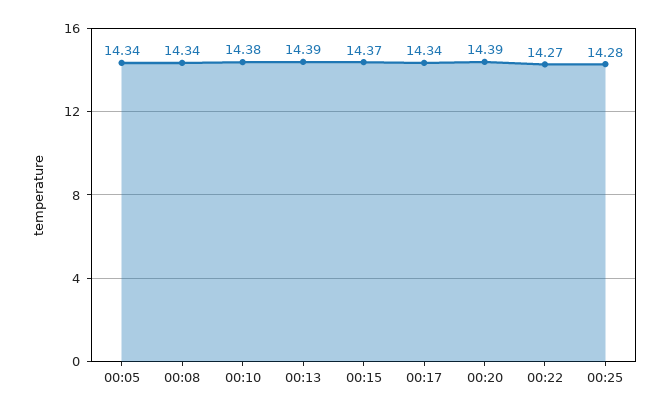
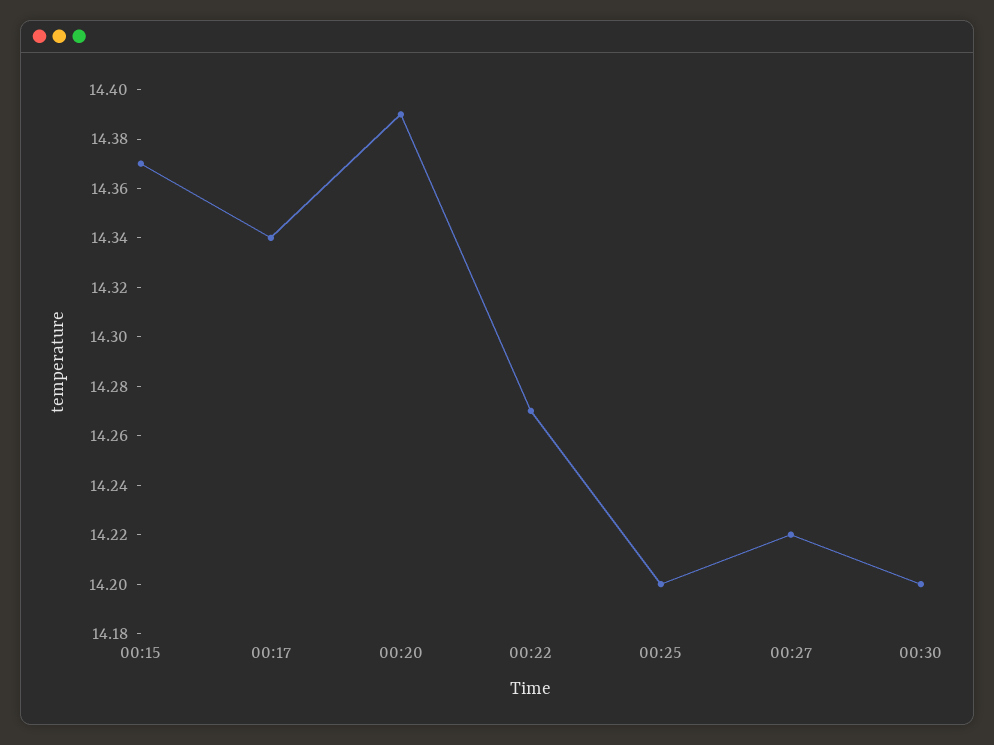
00:05: 14.34 -> none
00:08: 14.34 -> none
00:10: 14.38 -> none
00:13: 14.39 -> none
00:25: 14.28 -> 14.2
00:27: none -> 14.22
00:30: none -> 14.2

